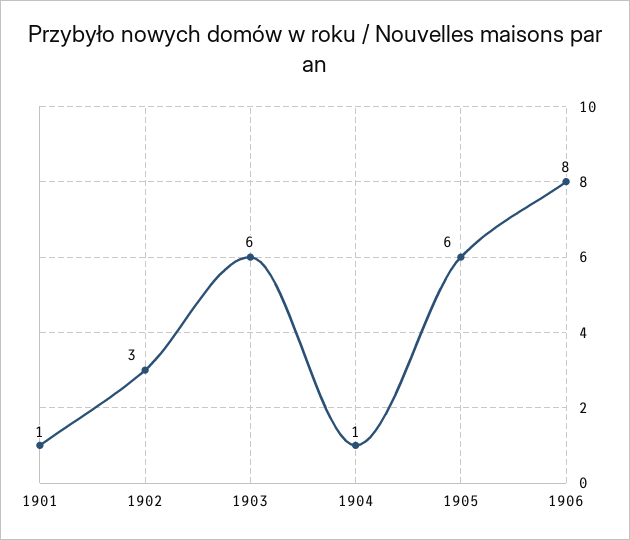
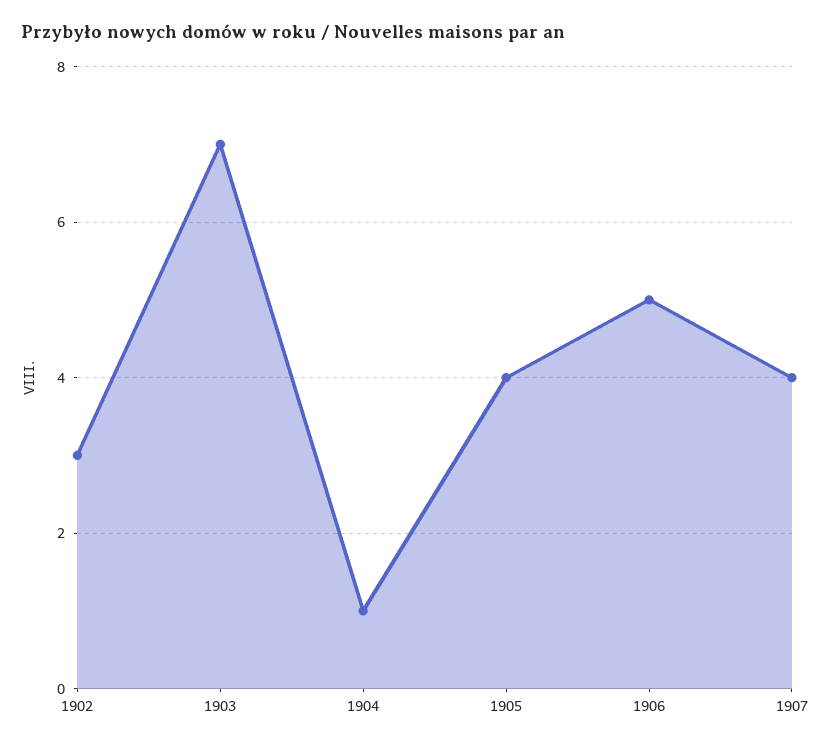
1901: 1 -> none
1903: 6 -> 7
1905: 6 -> 4
1906: 8 -> 5
1907: none -> 4

